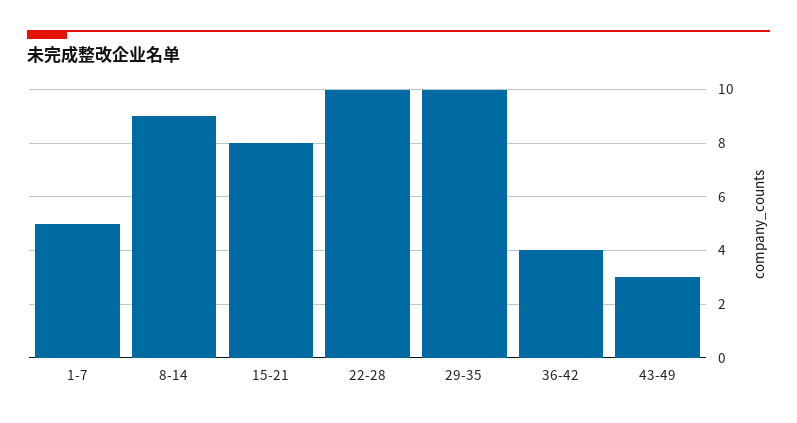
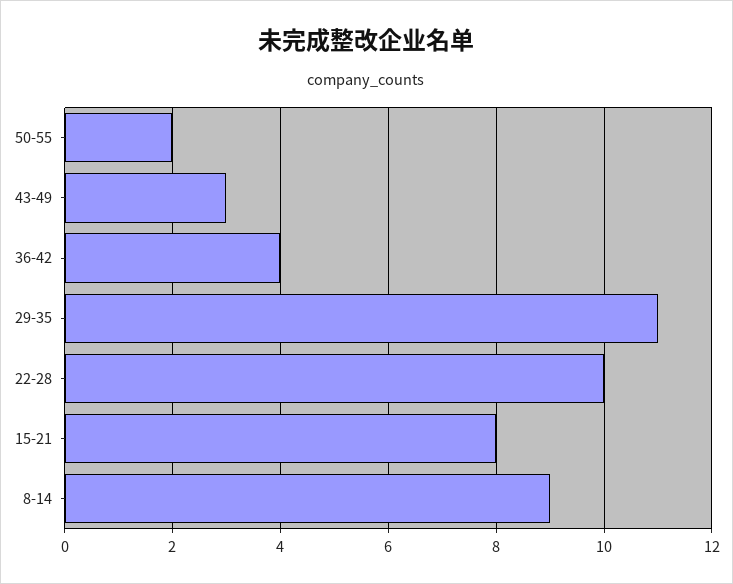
1-7: 5 -> none
29-35: 10 -> 11
50-55: none -> 2

